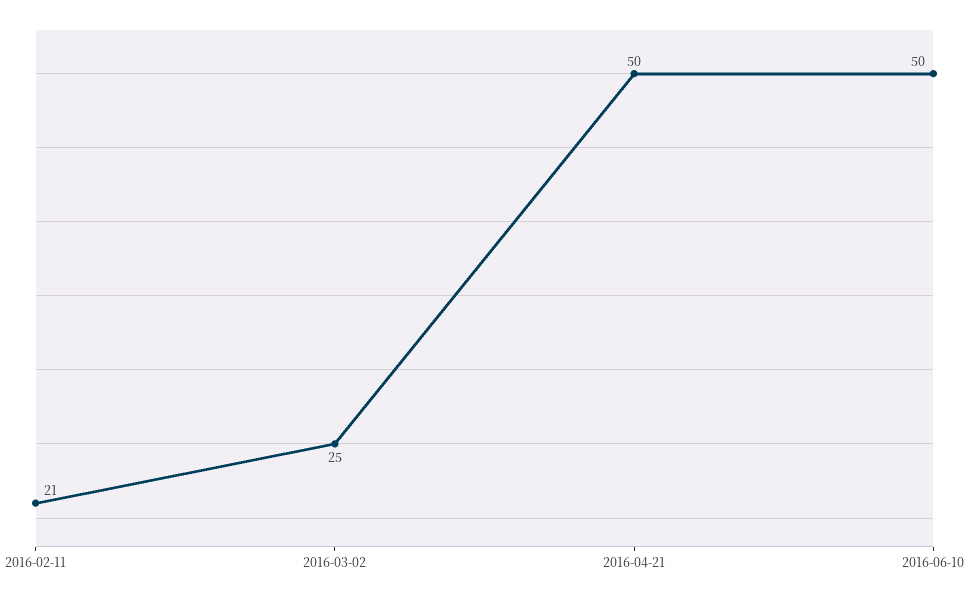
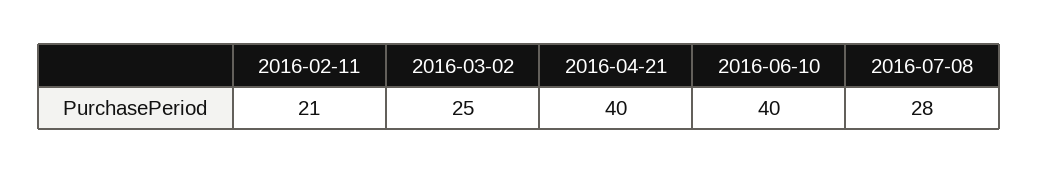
2016-04-21: 50 -> 40
2016-06-10: 50 -> 40
2016-07-08: none -> 28

